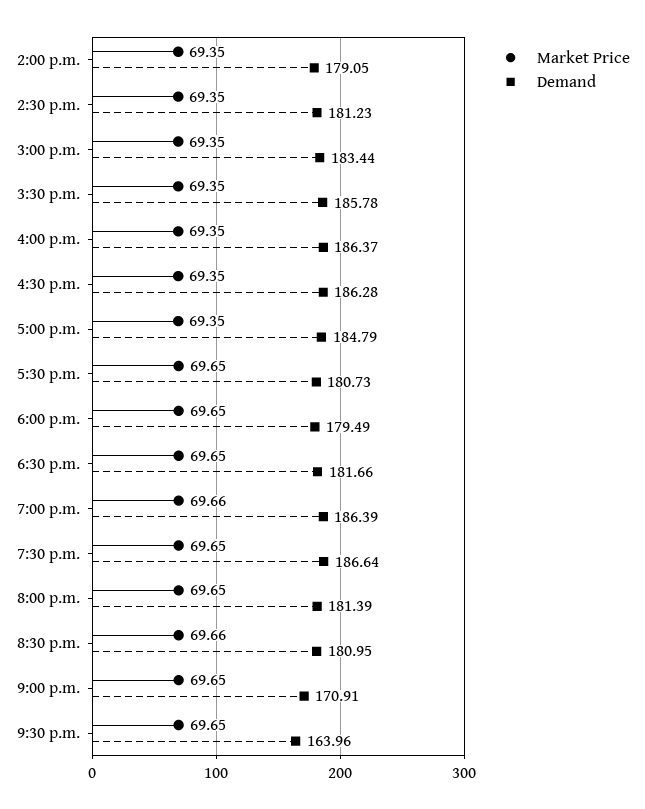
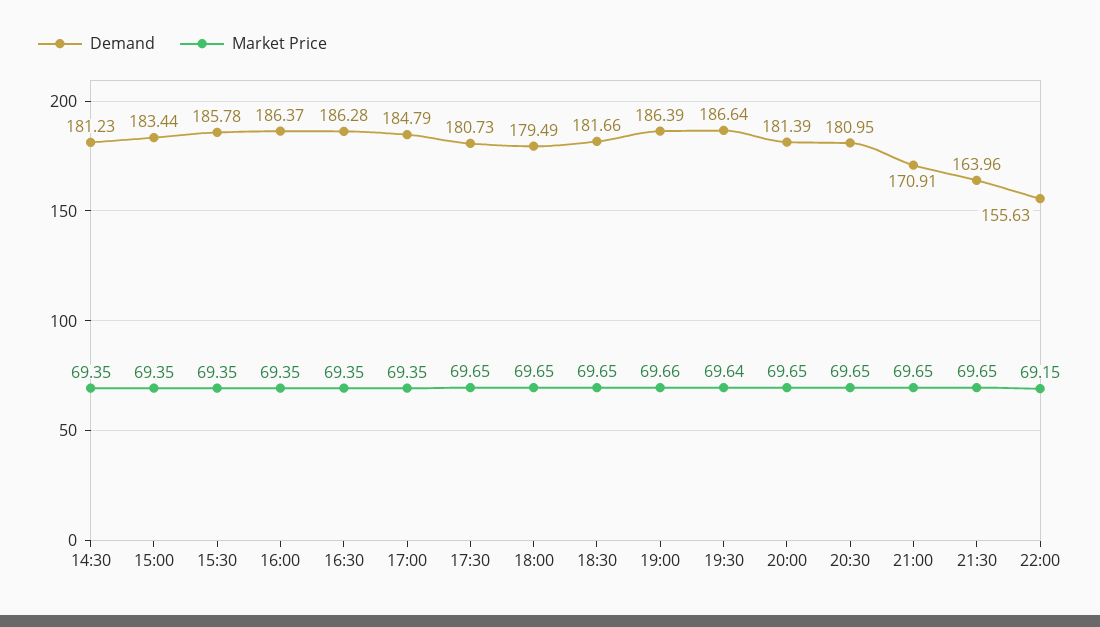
Market Price, 2:00 p.m.: 69.35 -> none
Demand, 2:00 p.m.: 179.05 -> none
Market Price, 7:30 p.m.: 69.65 -> 69.64
Market Price, 8:30 p.m.: 69.66 -> 69.65
Demand, 22:00: none -> 155.63
Market Price, 22:00: none -> 69.15

